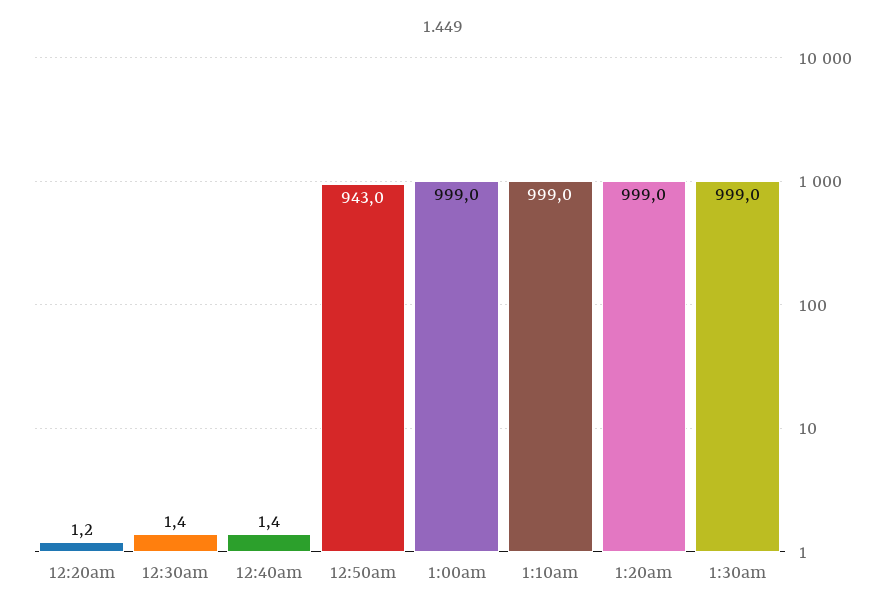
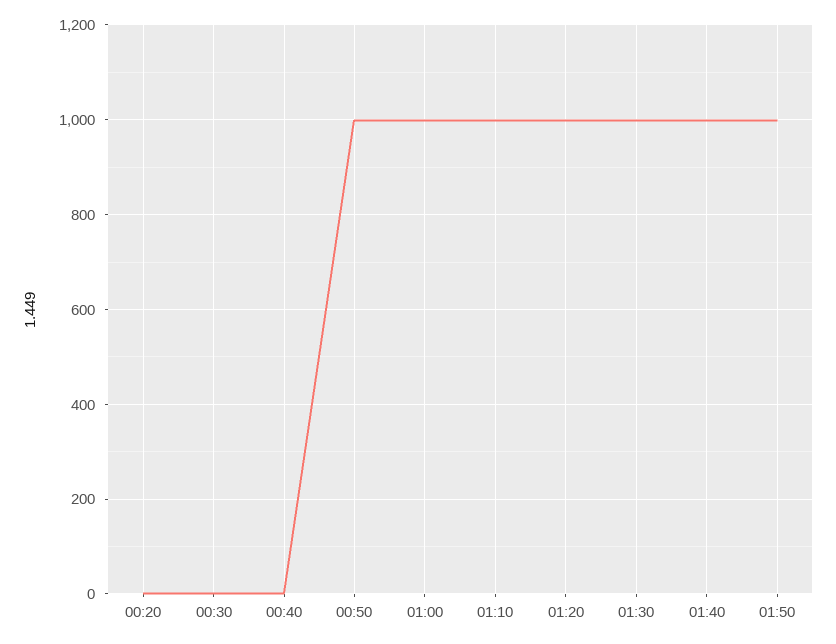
12:50am: 943 -> 1000
01:40: none -> 1000
01:50: none -> 1000

